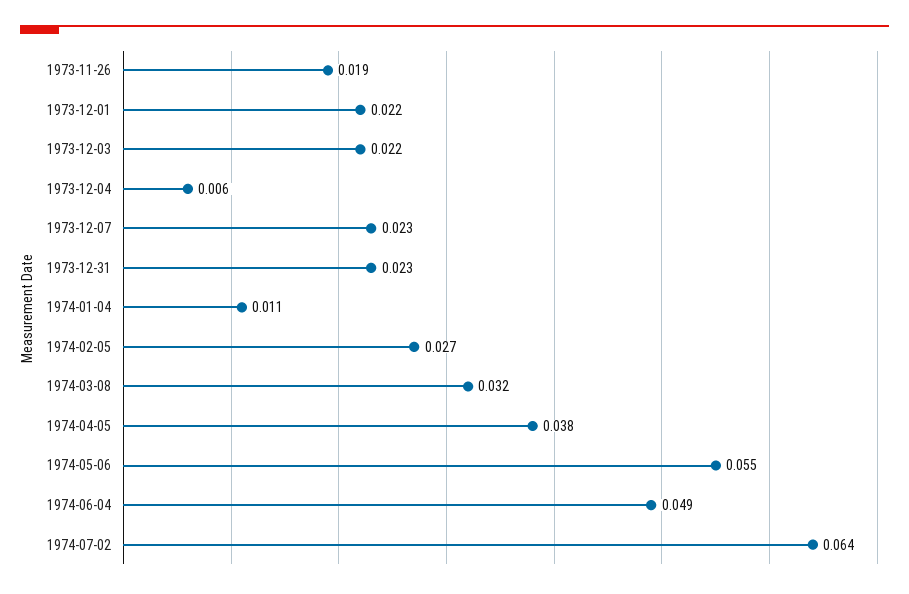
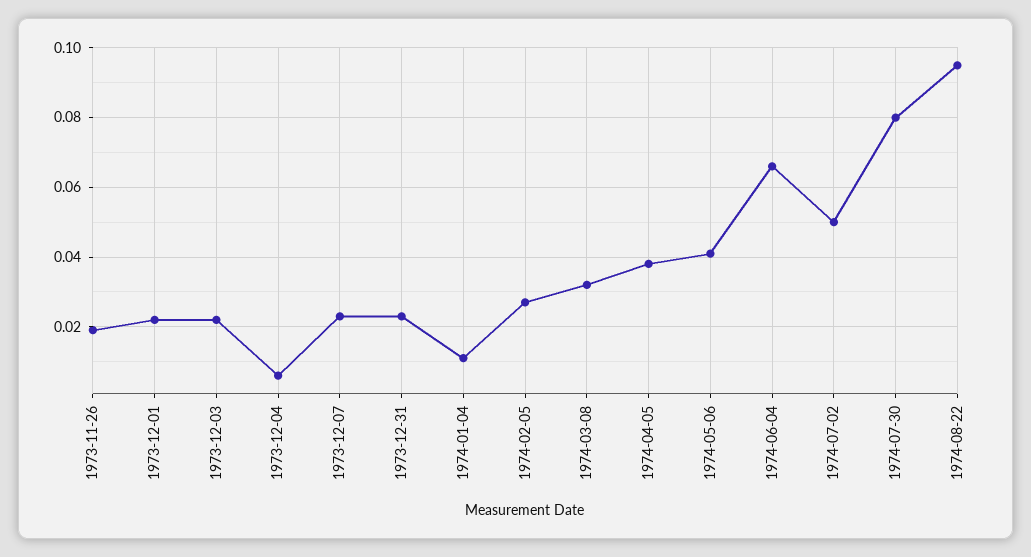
1974-05-06: 0.055 -> 0.04
1974-06-04: 0.049 -> 0.065
1974-07-02: 0.064 -> 0.05
1974-07-30: none -> 0.08
1974-08-22: none -> 0.095

